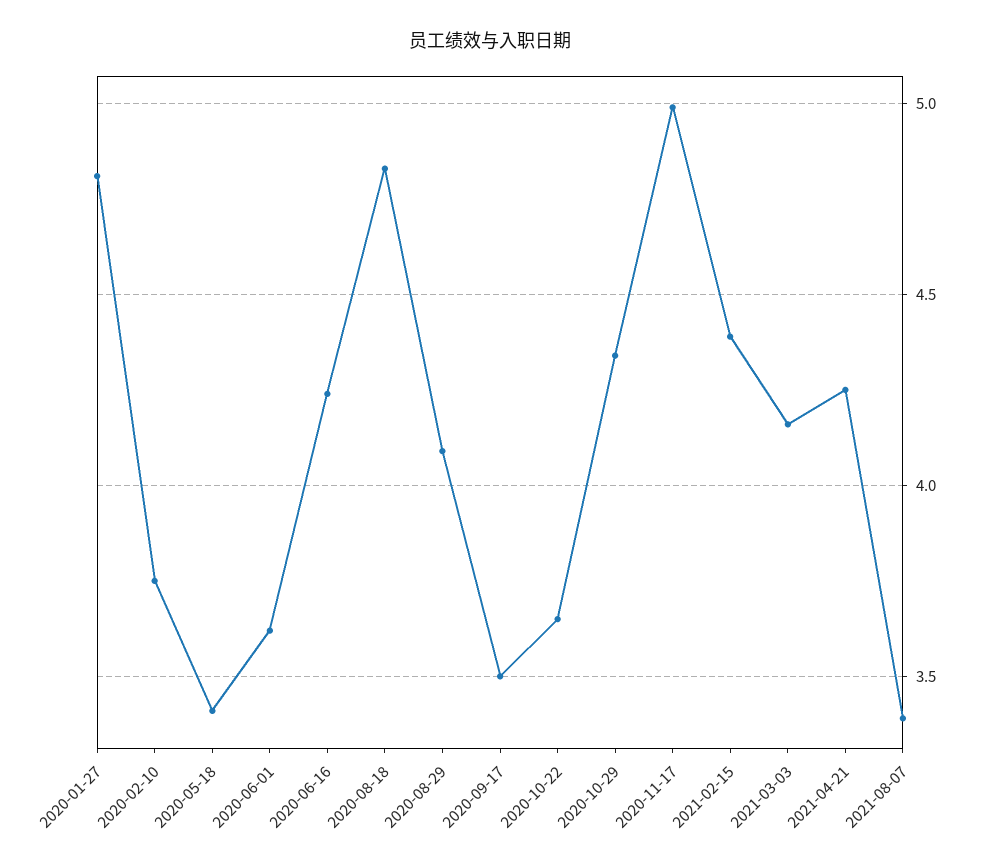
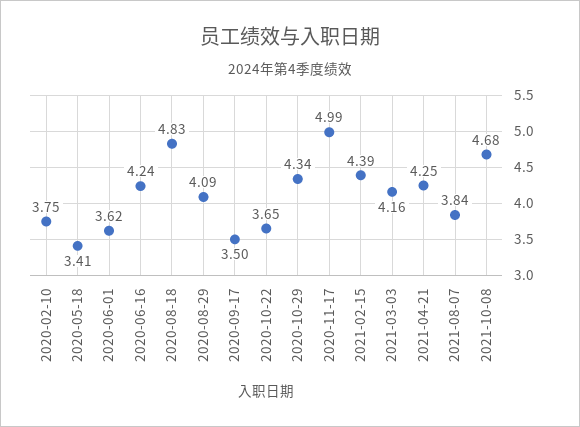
2020-01-27: 4.8 -> none
2021-08-07: 3.4 -> 3.84
2021-10-08: none -> 4.68

